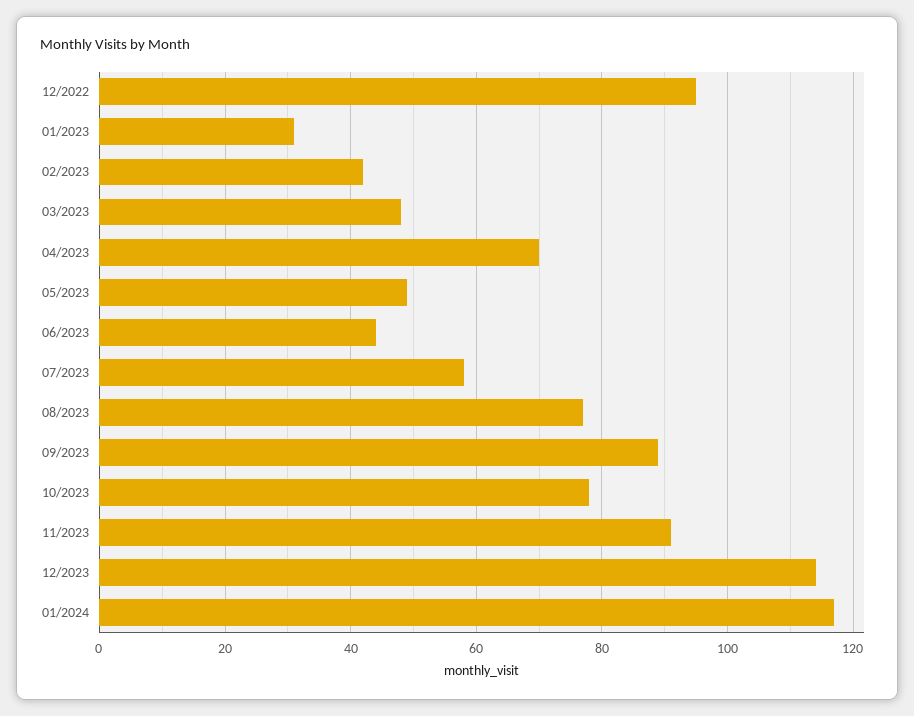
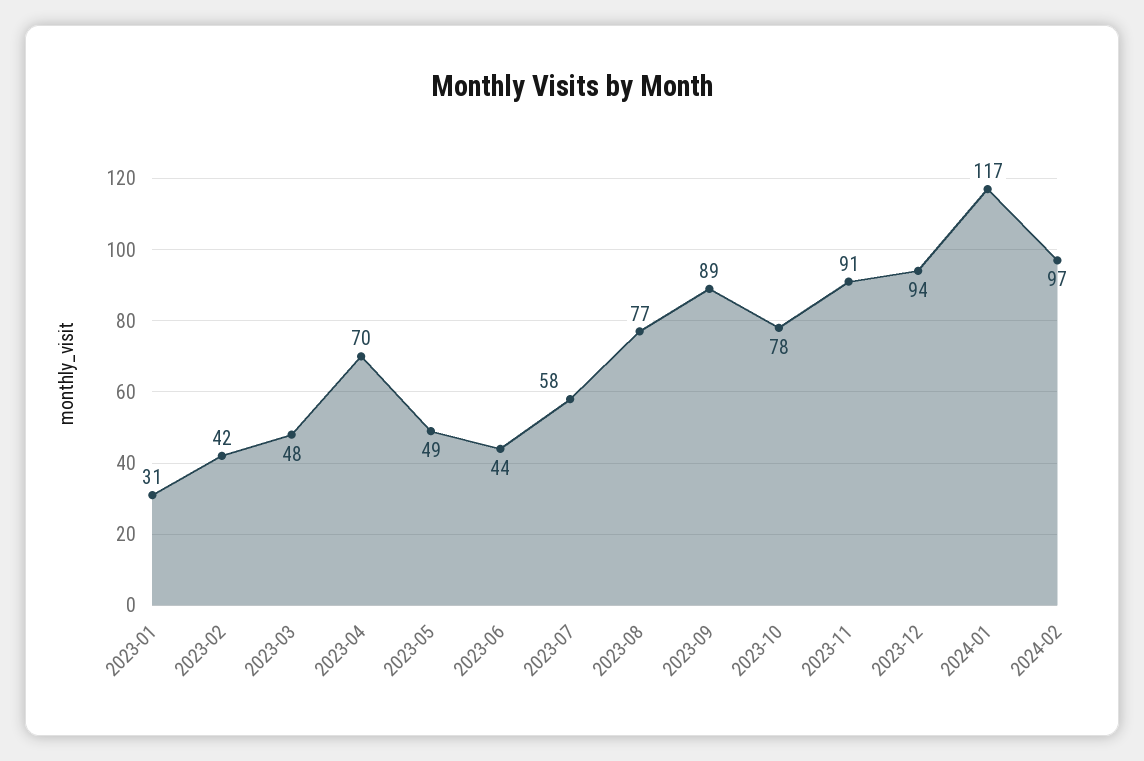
12/2022: 95 -> none
12/2023: 115 -> 94
2024-02: none -> 97

